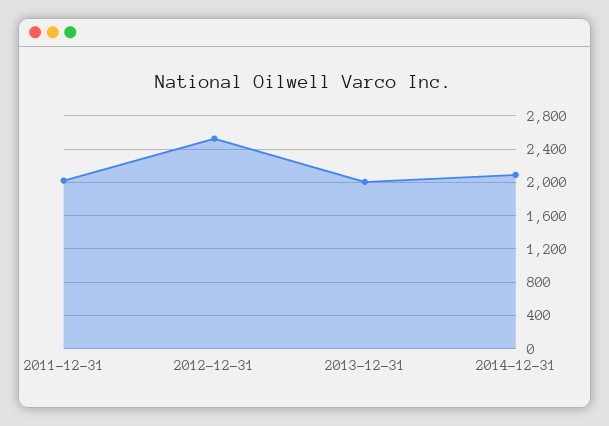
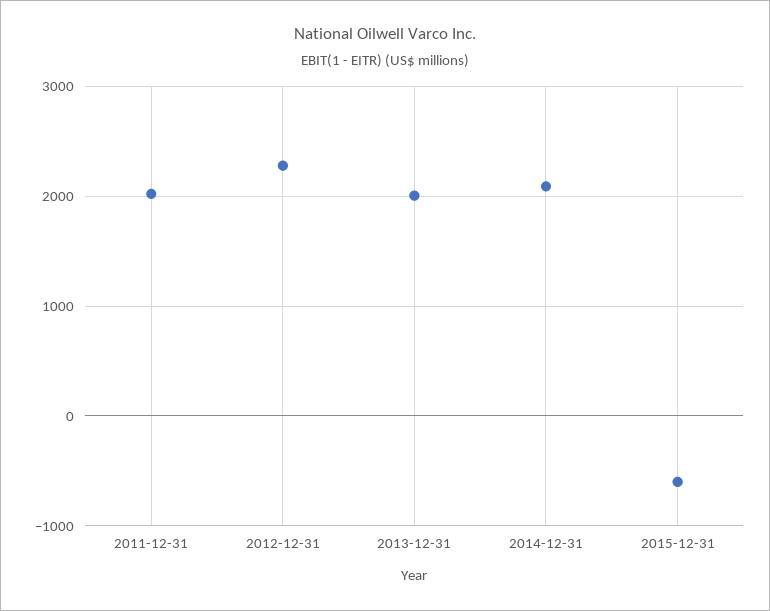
2012-12-31: 2500 -> 2300
2015-12-31: none -> -600

